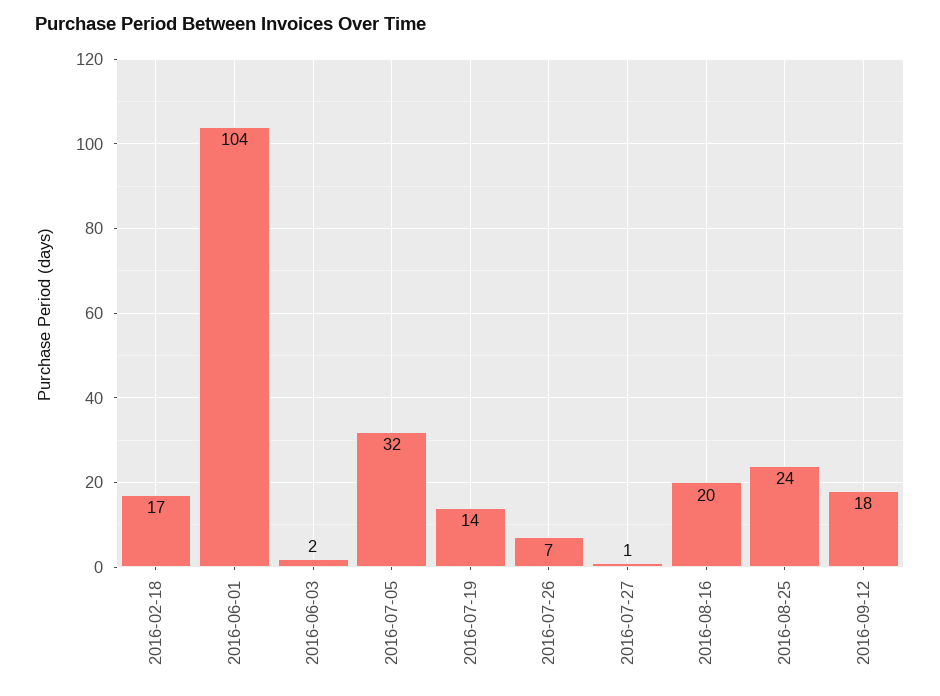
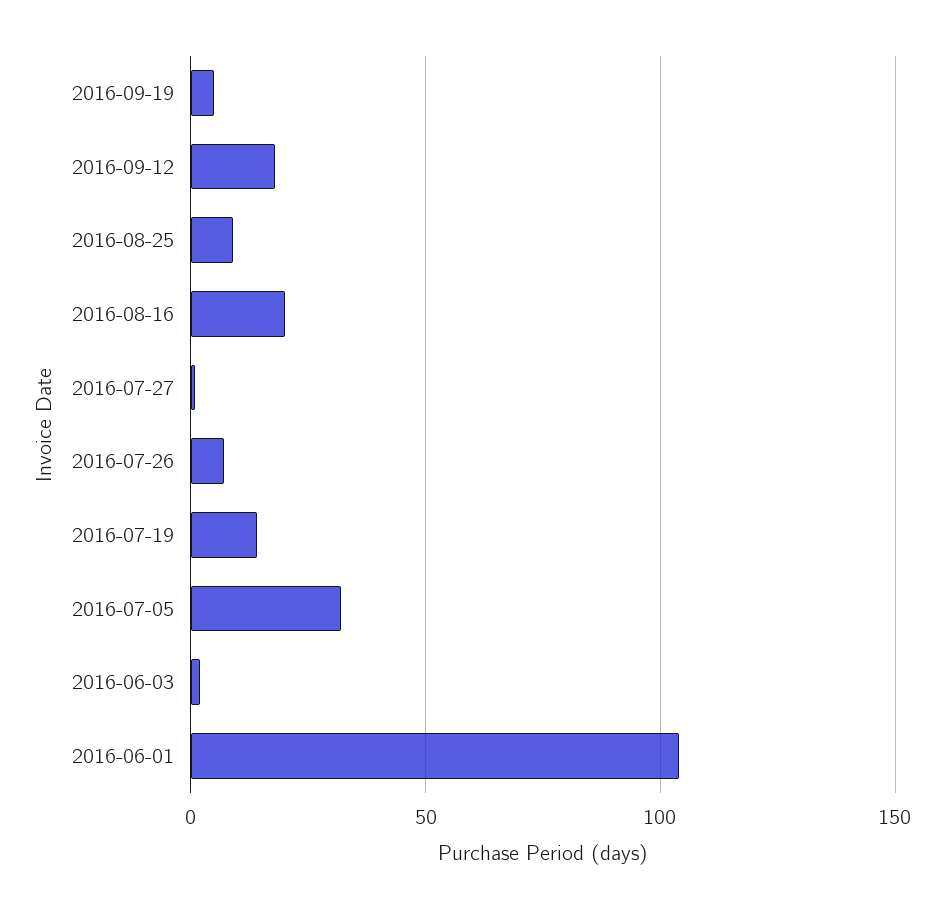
2016-02-18: 17 -> none
2016-08-25: 24 -> 10
2016-09-19: none -> 5

